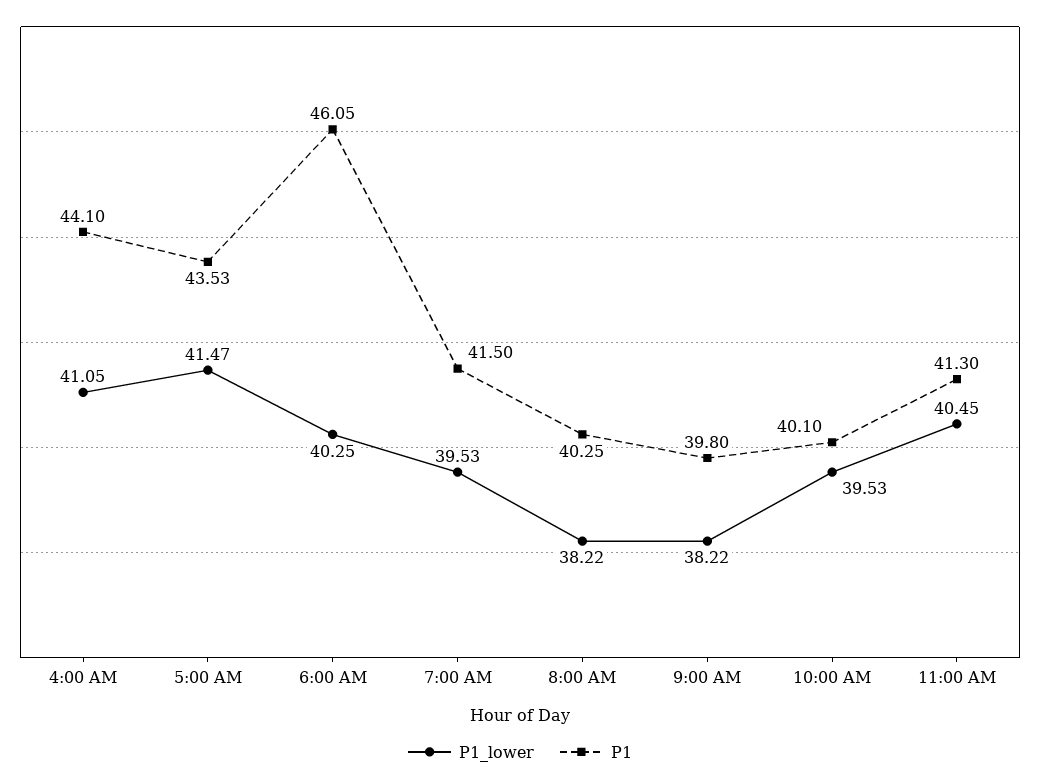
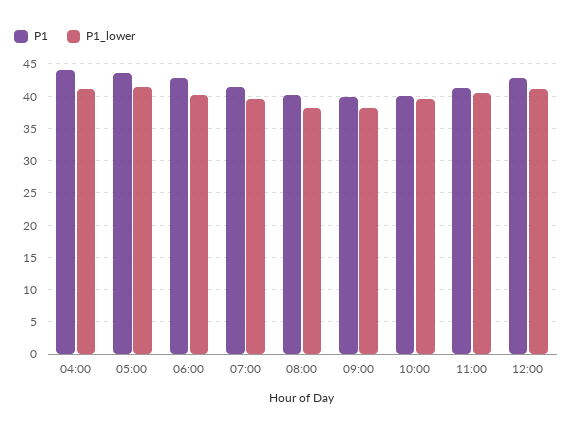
P1, 6:00 AM: 46.05 -> 43
P1, 12:00: none -> 43
P1_lower, 12:00: none -> 41

